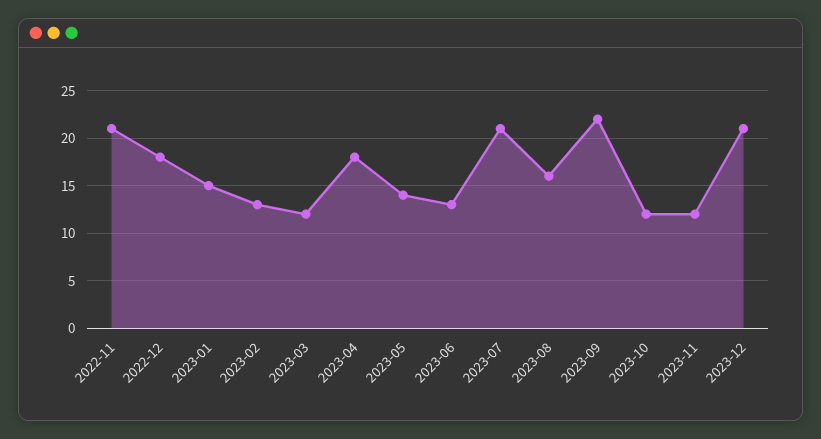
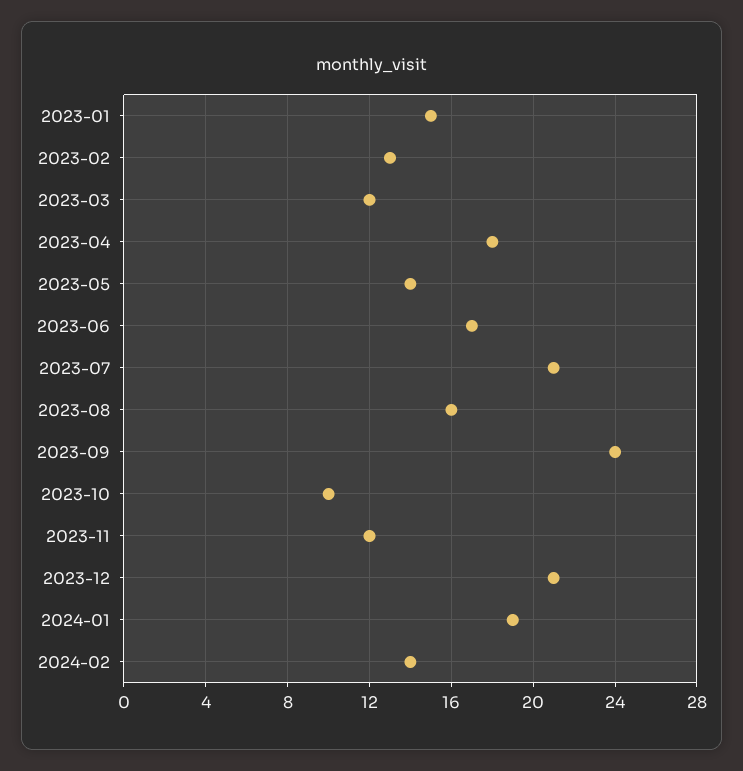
2022-11: 21 -> none
2022-12: 18 -> none
2023-06: 13 -> 17
2023-09: 22 -> 24
2023-10: 12 -> 10
2024-01: none -> 19
2024-02: none -> 14

